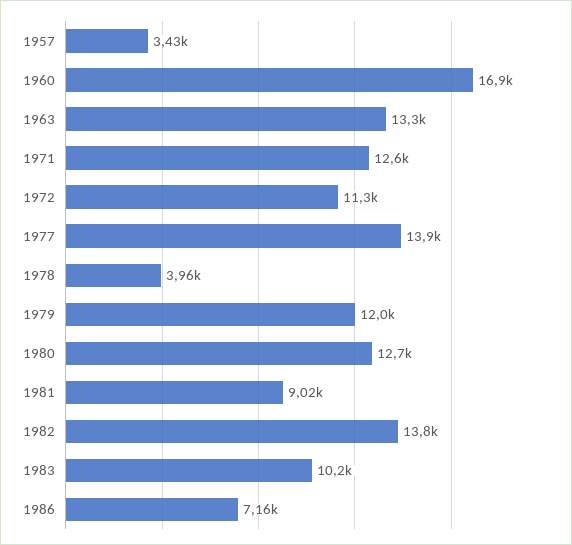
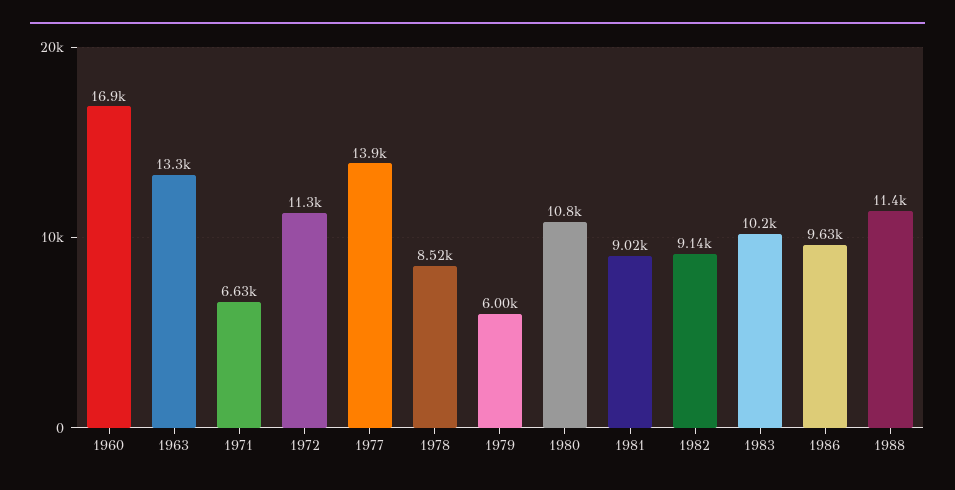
1957: 3430 -> none
1971: 12600 -> 6630
1978: 3960 -> 8520
1979: 12000 -> 6000
1980: 12700 -> 10800
1982: 13800 -> 9140
1986: 7160 -> 9630
1988: none -> 11400

